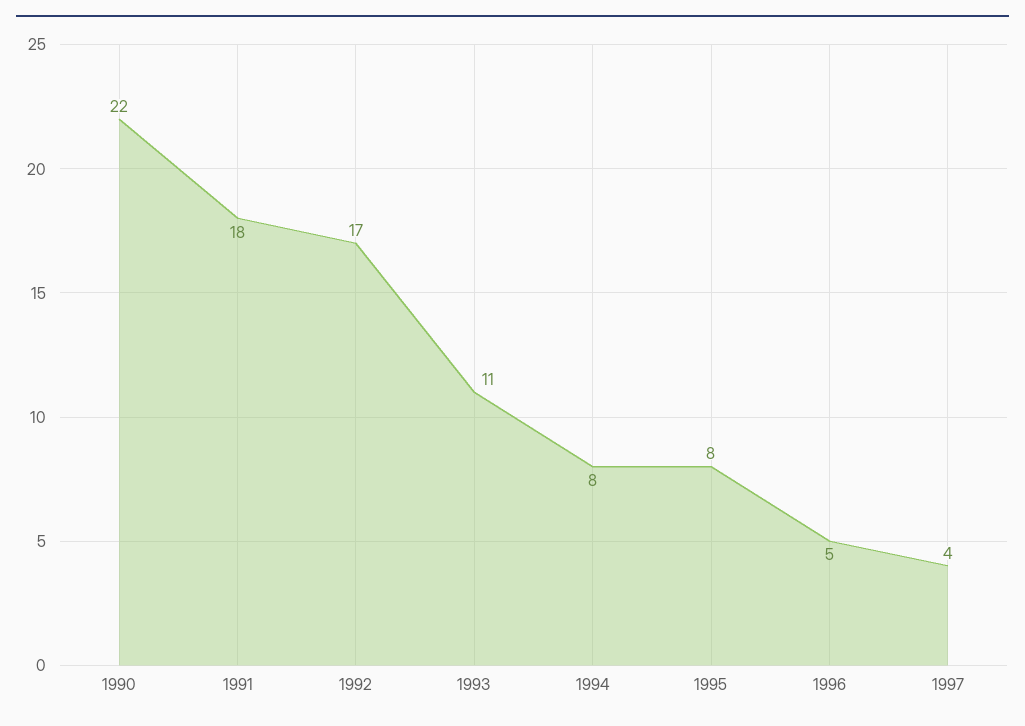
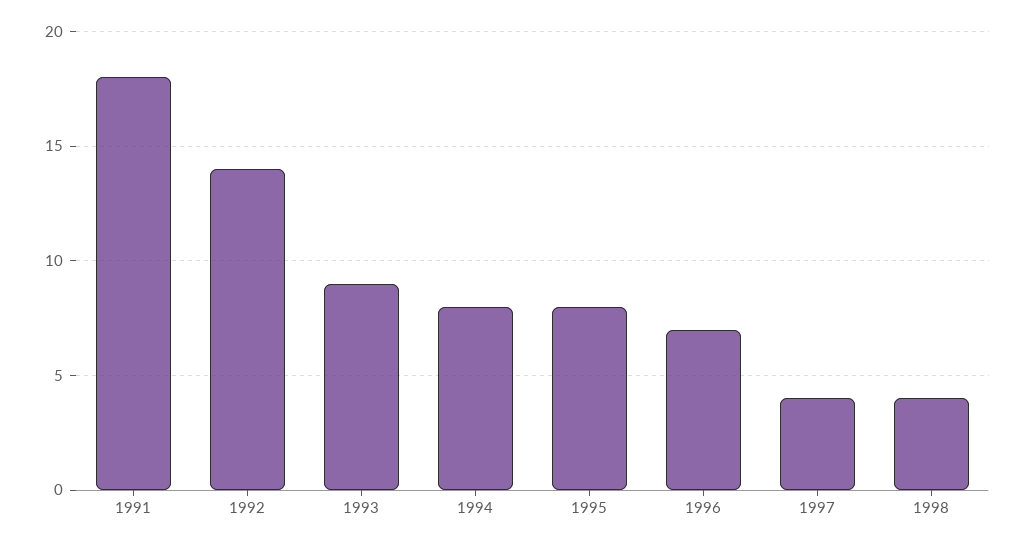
1990: 22 -> none
1992: 17 -> 14
1993: 11 -> 9
1996: 5 -> 7
1998: none -> 4

